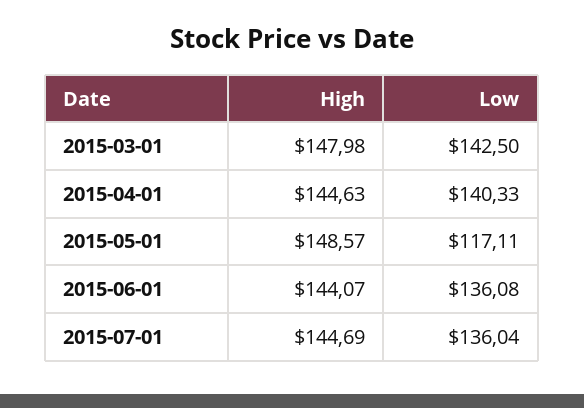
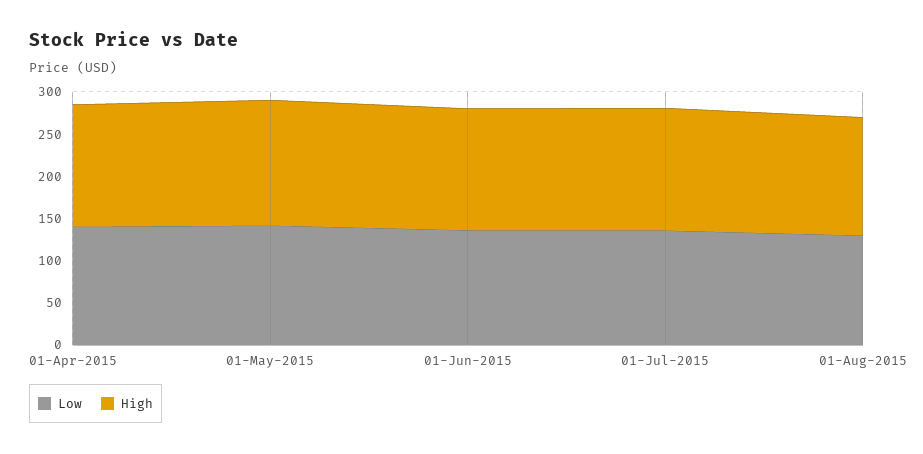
High, 2015-03-01: 147.98 -> none
Low, 2015-03-01: 142.5 -> none
Low, 2015-05-01: 117.11 -> 140
Low, 01-Aug-2015: none -> 130
High, 01-Aug-2015: none -> 140

